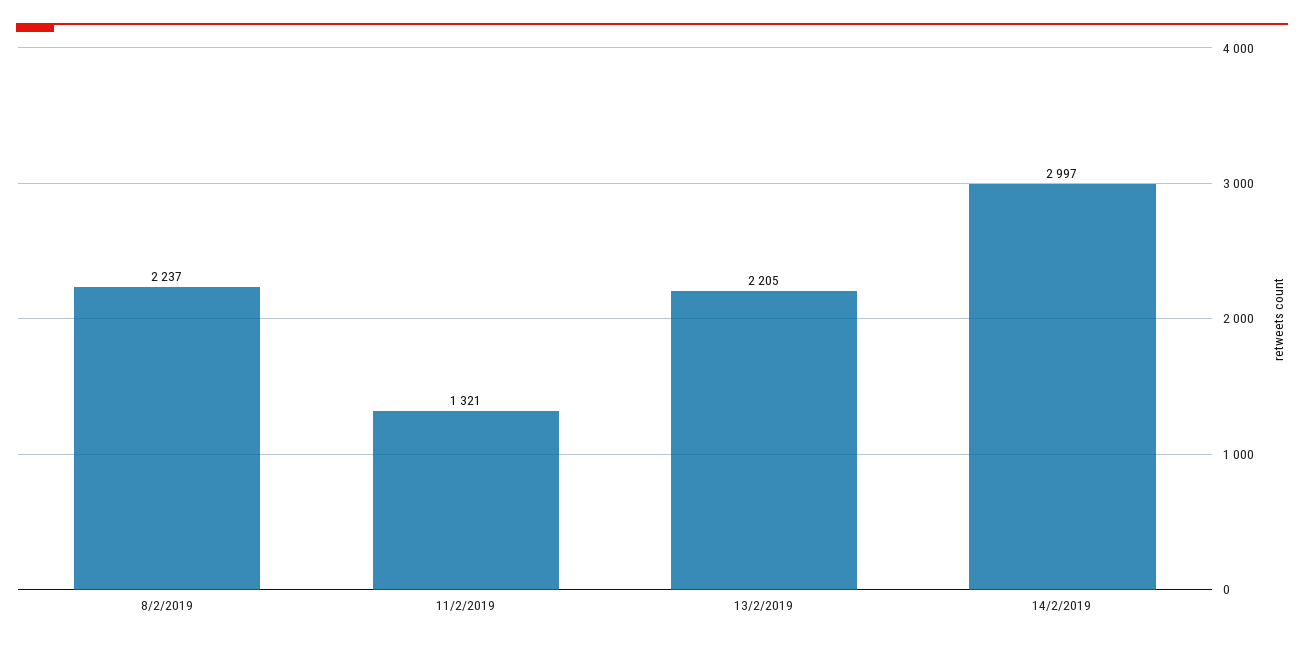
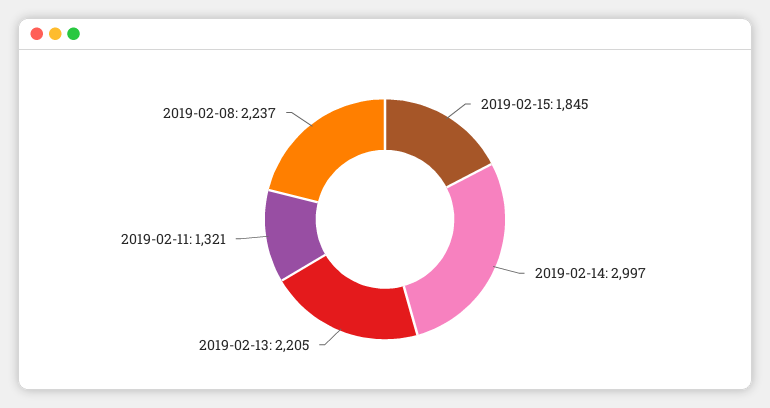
2019-02-15: none -> 1845

